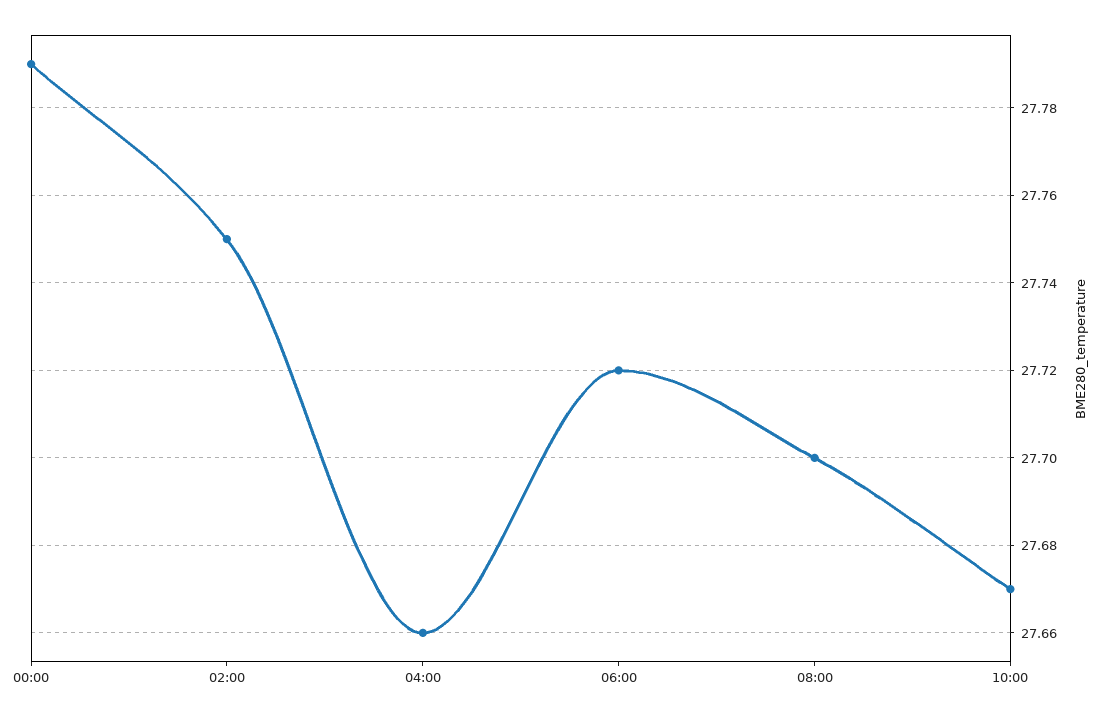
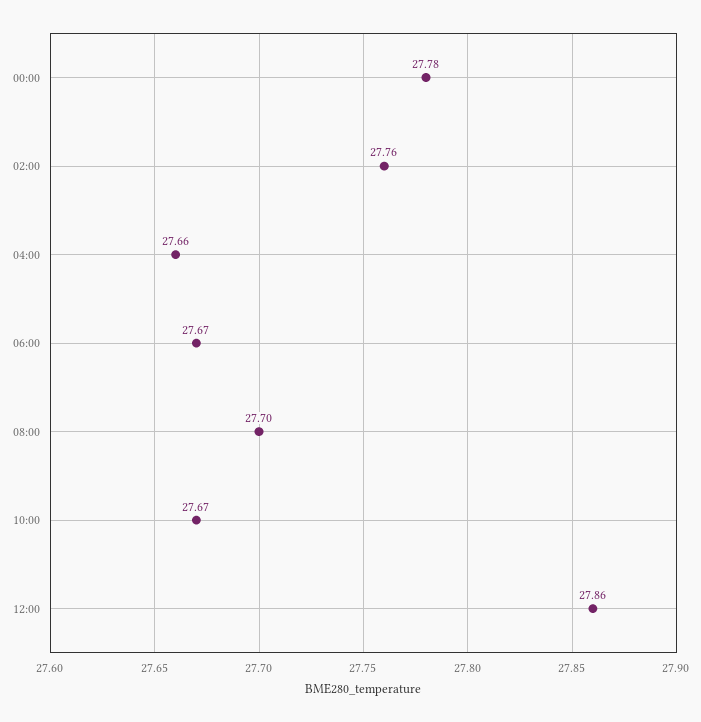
00:00: 27.79 -> 27.78
02:00: 27.75 -> 27.76
06:00: 27.72 -> 27.67
12:00: none -> 27.86

